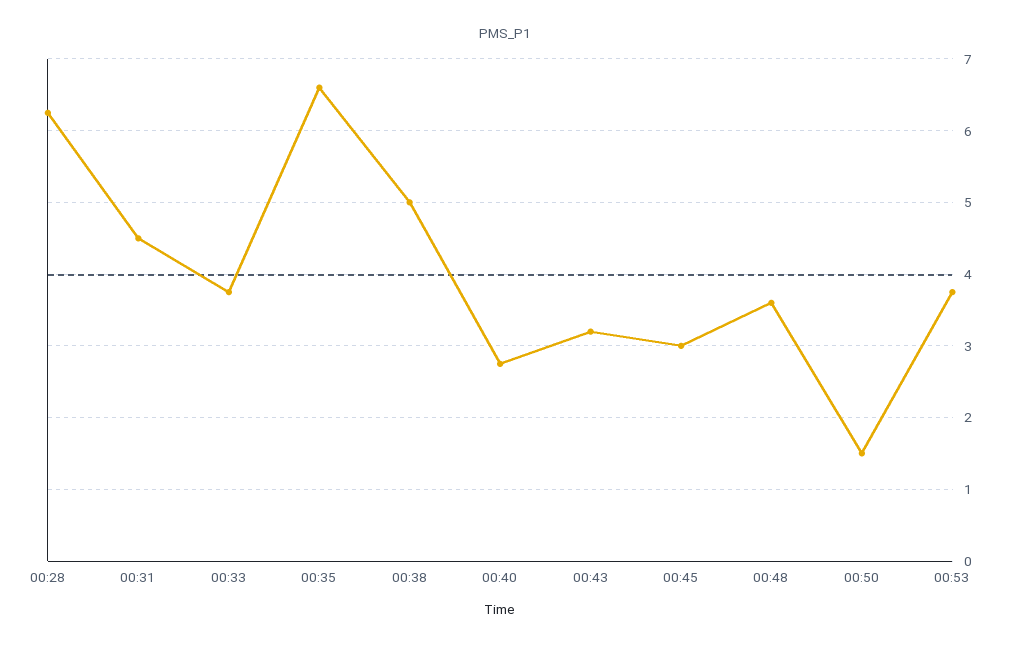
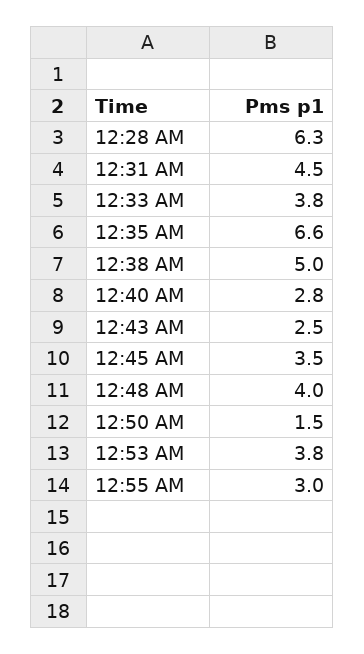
00:43: 3.2 -> 2.5
00:45: 3 -> 3.5
00:48: 3.6 -> 4
12:55 AM: none -> 3

